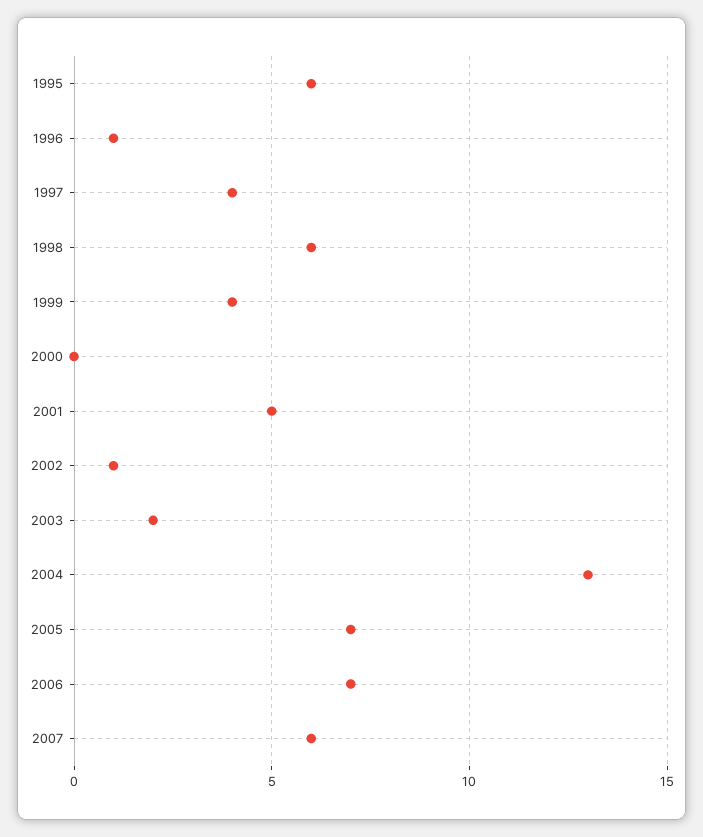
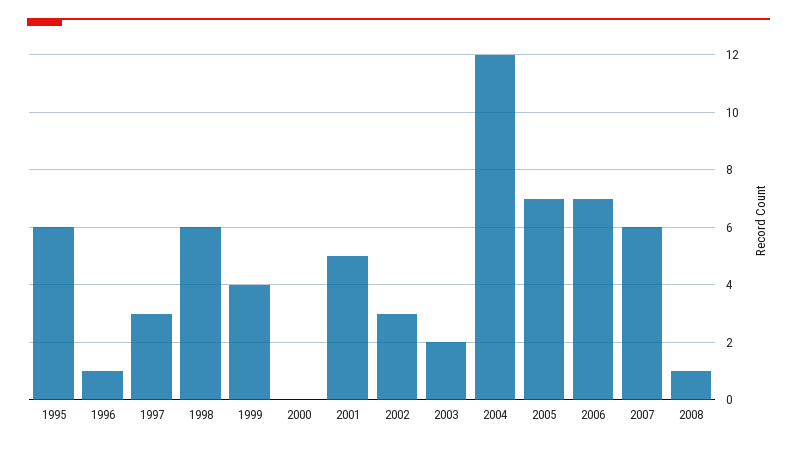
1997: 4 -> 3
2002: 1 -> 3
2004: 13 -> 12
2008: none -> 1

